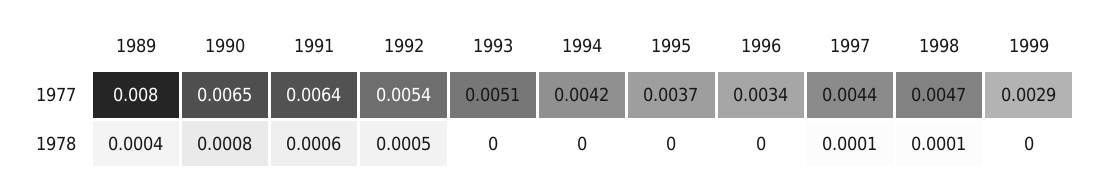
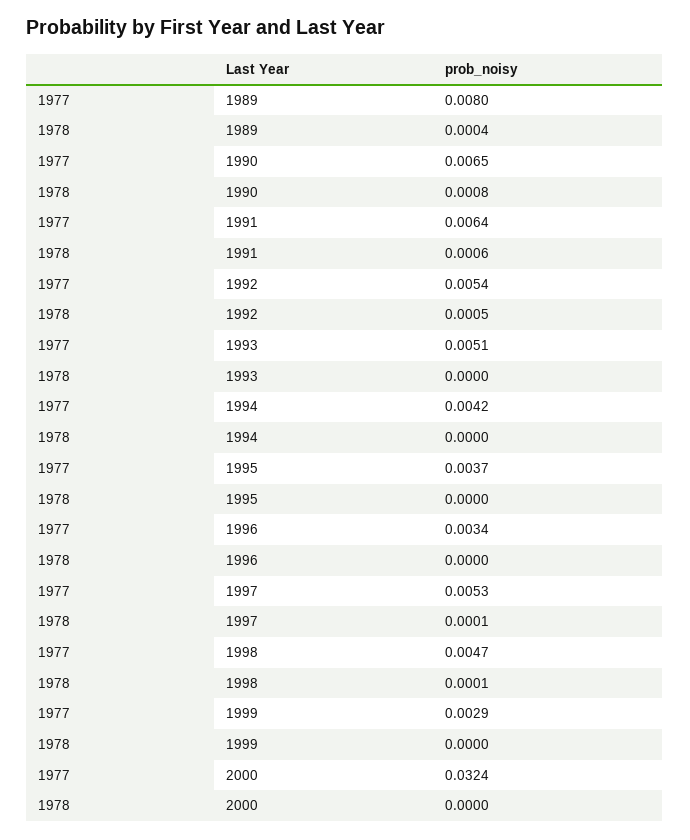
1997, 1977: 0.0044 -> 0.0053
2000, 1977: none -> 0.0324
2000, 1978: none -> 0

